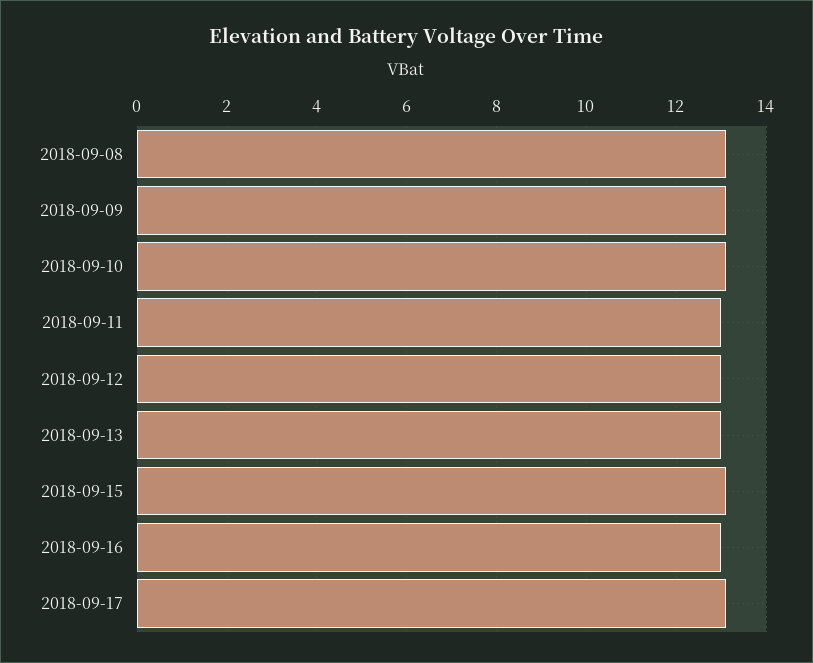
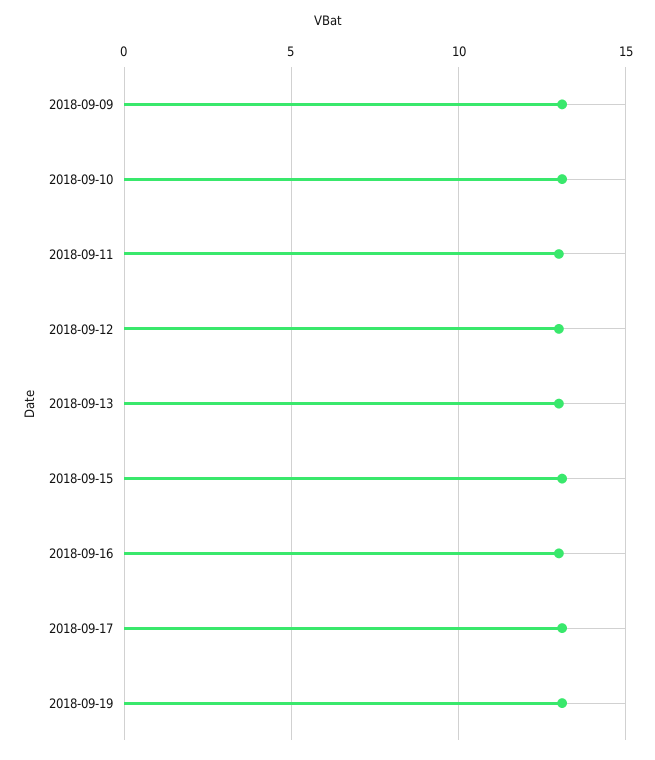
2018-09-08: 13 -> none
2018-09-19: none -> 13

